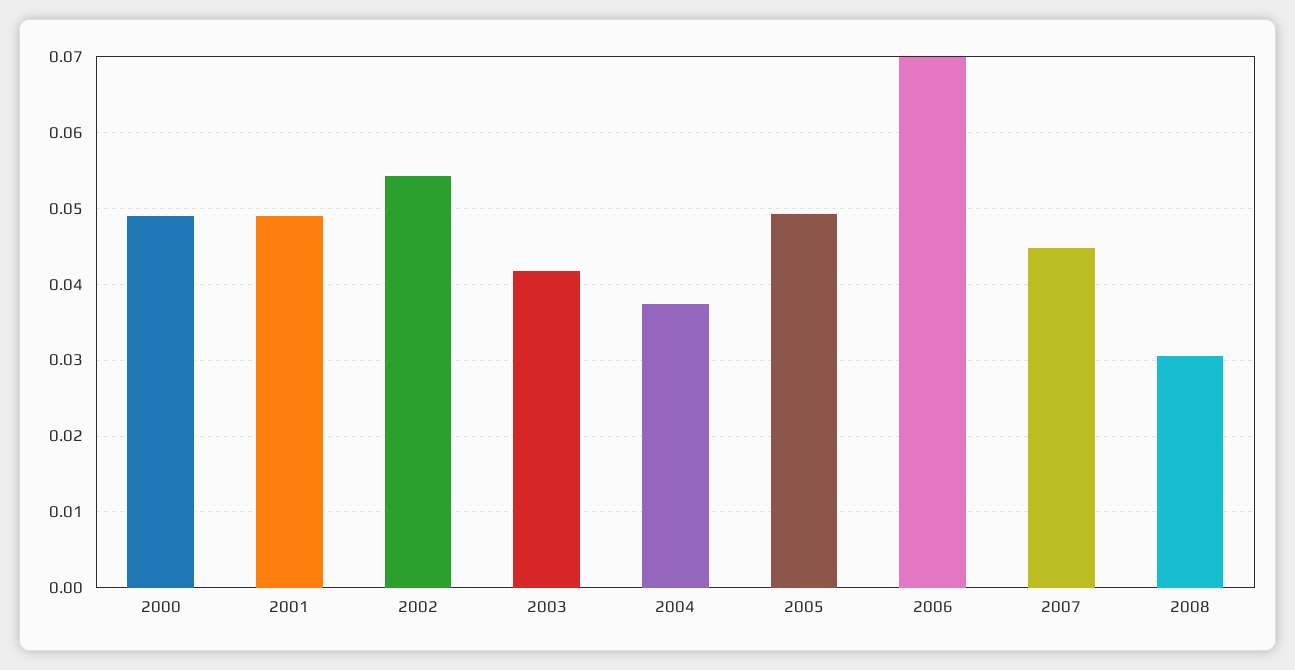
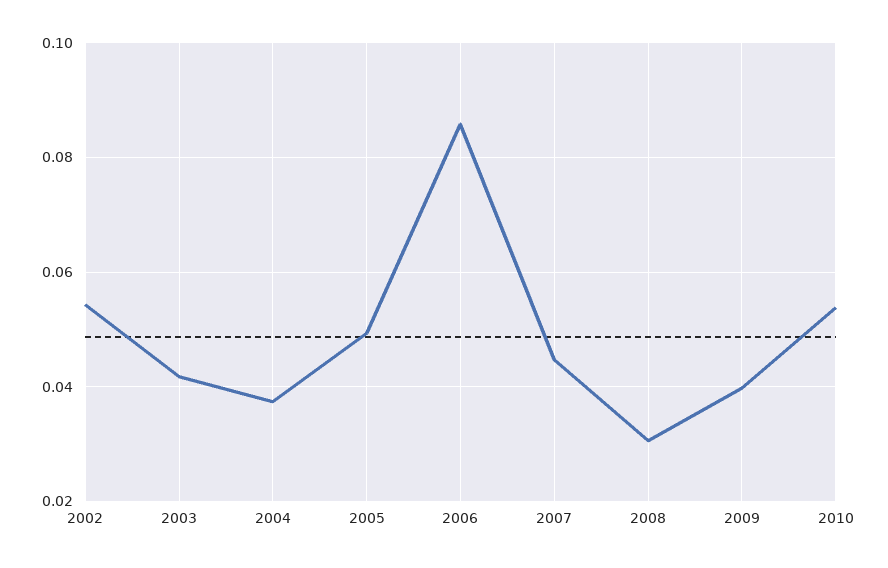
2000: 0.049 -> none
2001: 0.049 -> none
2006: 0.07 -> 0.086
2009: none -> 0.04
2010: none -> 0.054

